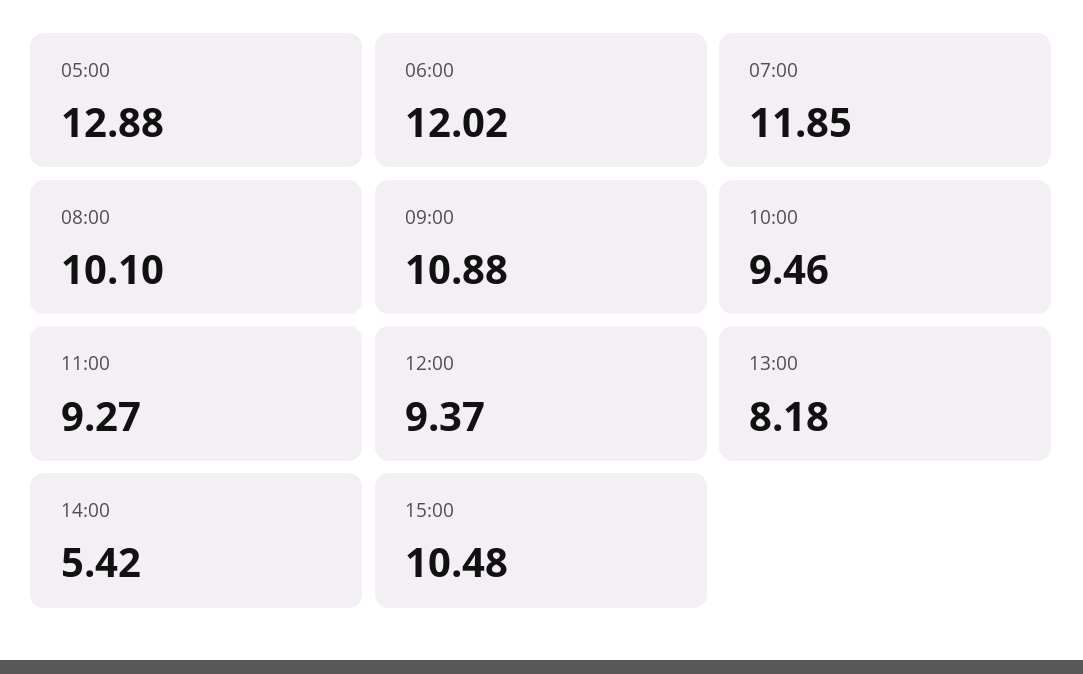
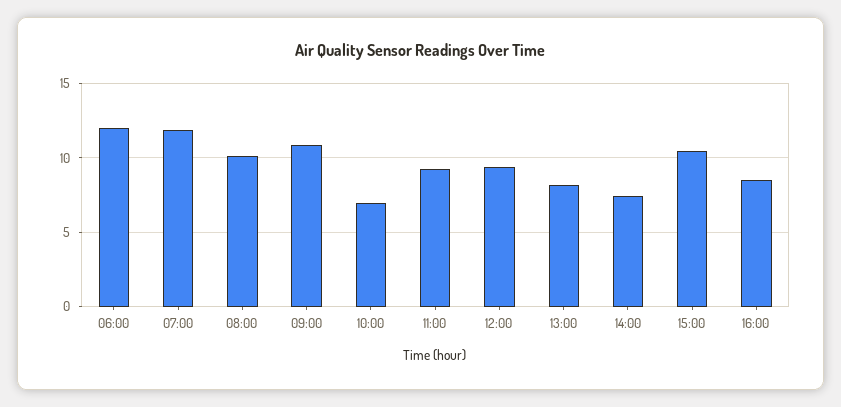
05:00: 12.88 -> none
10:00: 9.46 -> 7
14:00: 5.42 -> 7.5
16:00: none -> 8.5

